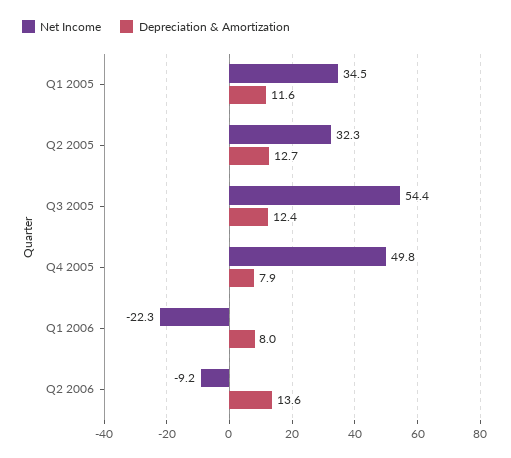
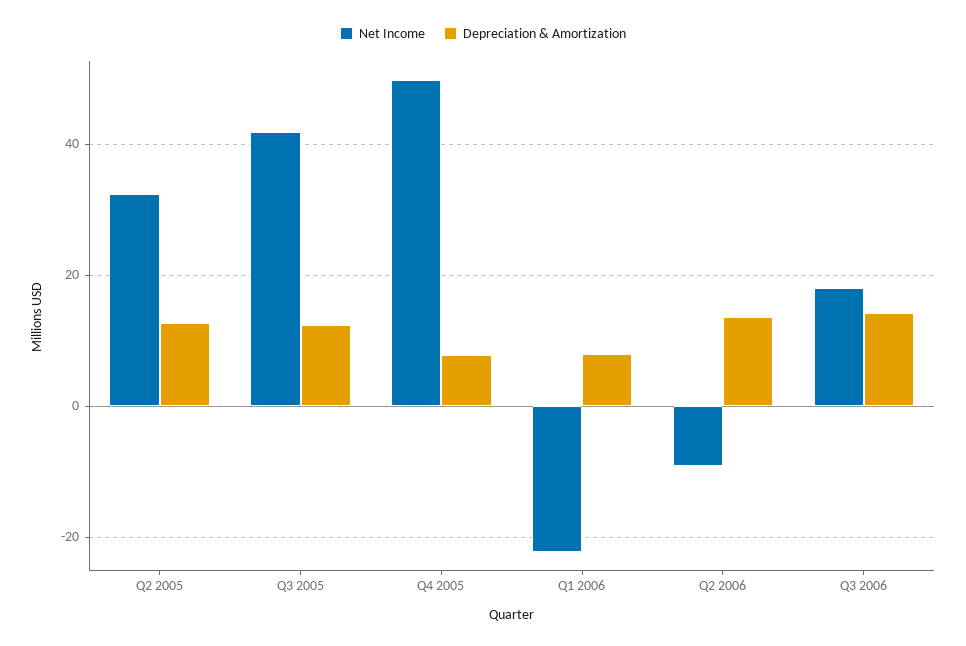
Net Income, Q1 2005: 34.5 -> none
Depreciation & Amortization, Q1 2005: 11.6 -> none
Net Income, Q3 2005: 54.4 -> 42
Net Income, Q3 2006: none -> 18
Depreciation & Amortization, Q3 2006: none -> 14

